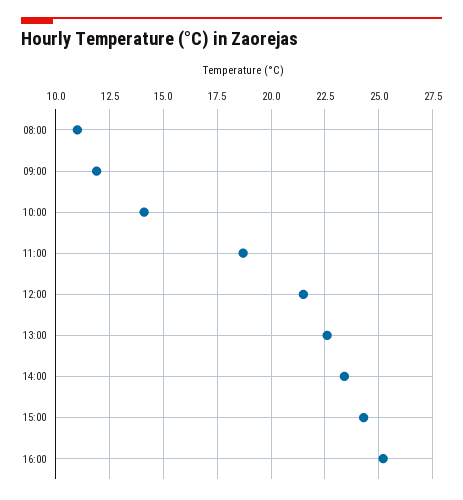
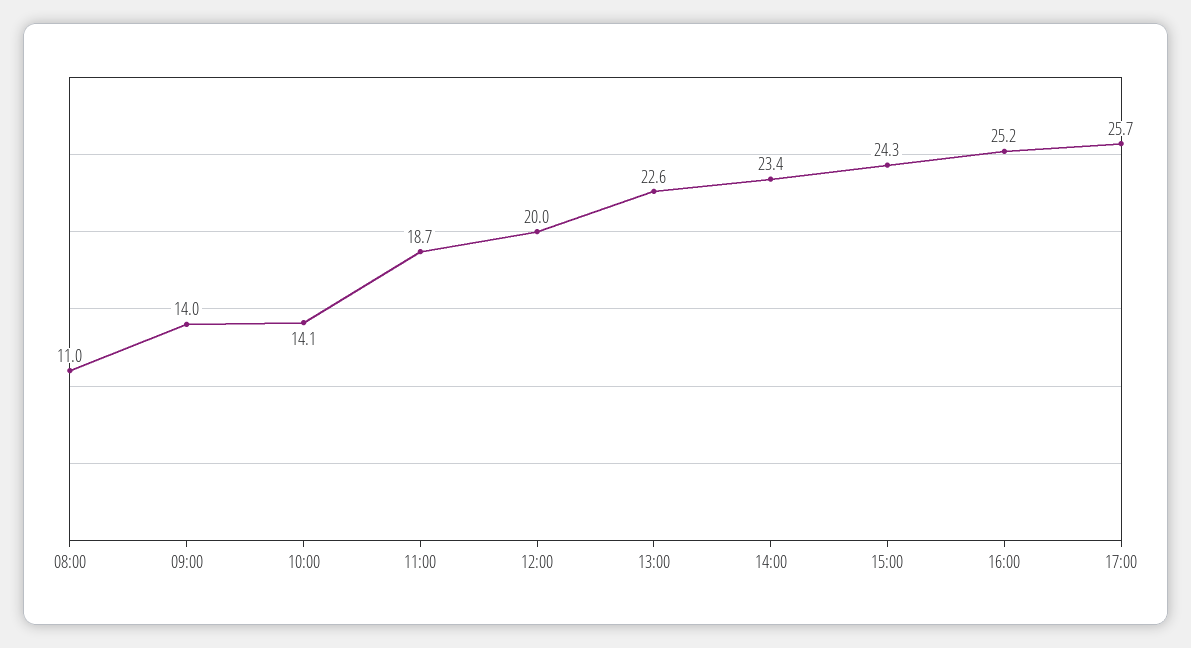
09:00: 12 -> 14
12:00: 21.5 -> 20
17:00: none -> 25.7

